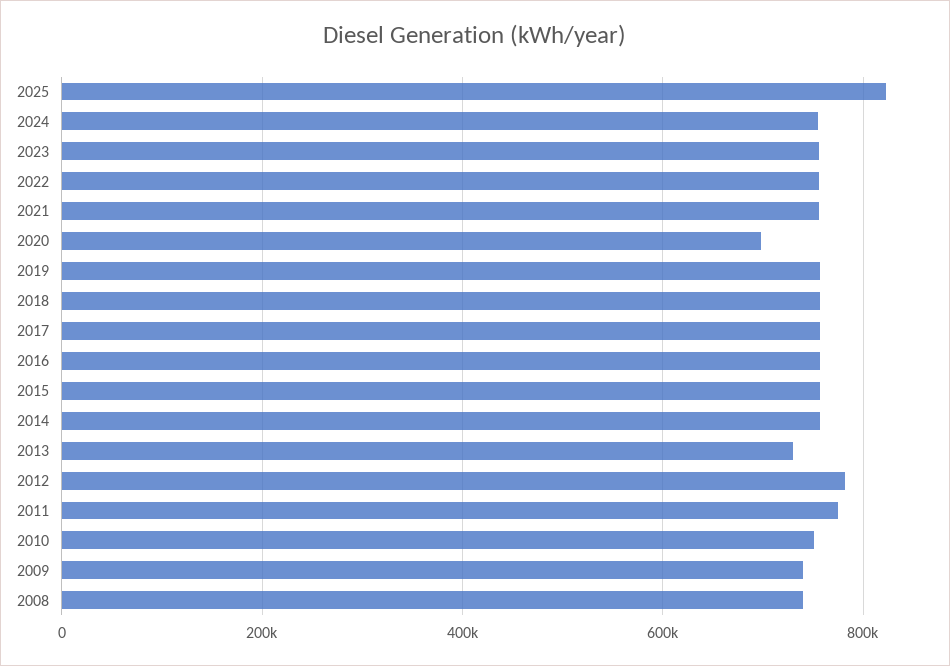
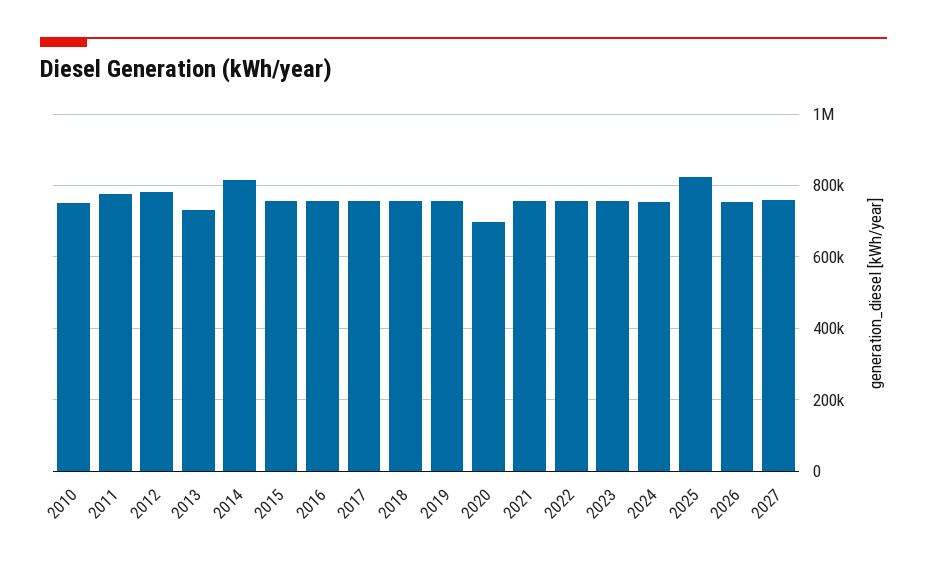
2014: 760000 -> 820000
2009: 740000 -> none
2008: 740000 -> none
2026: none -> 760000
2027: none -> 760000

